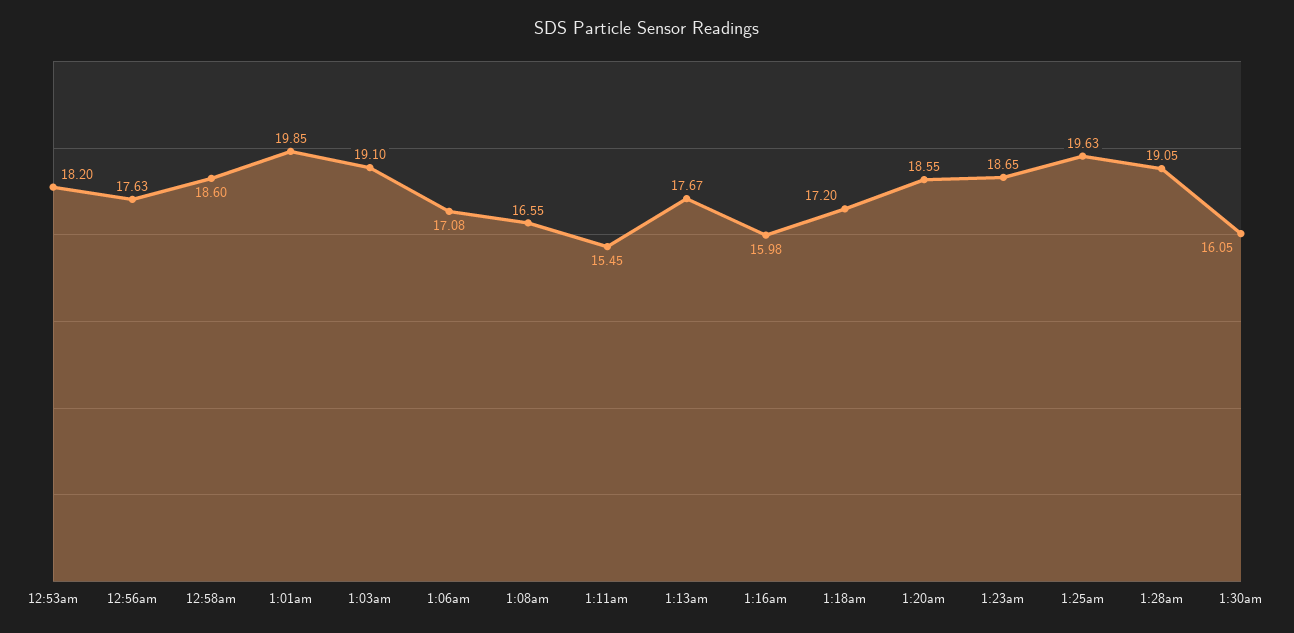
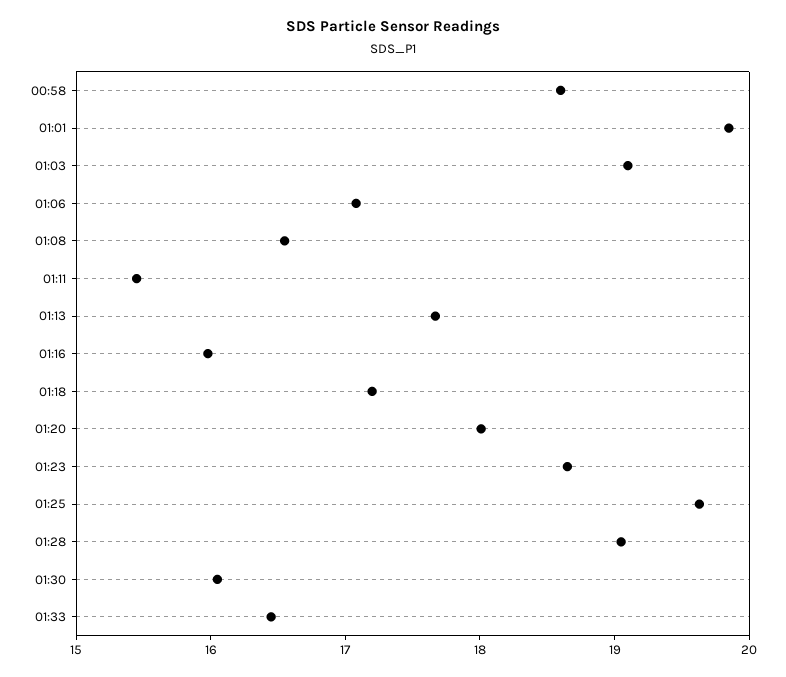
12:53am: 18.2 -> none
12:56am: 17.63 -> none
1:20am: 18.55 -> 18
01:33: none -> 16.4

